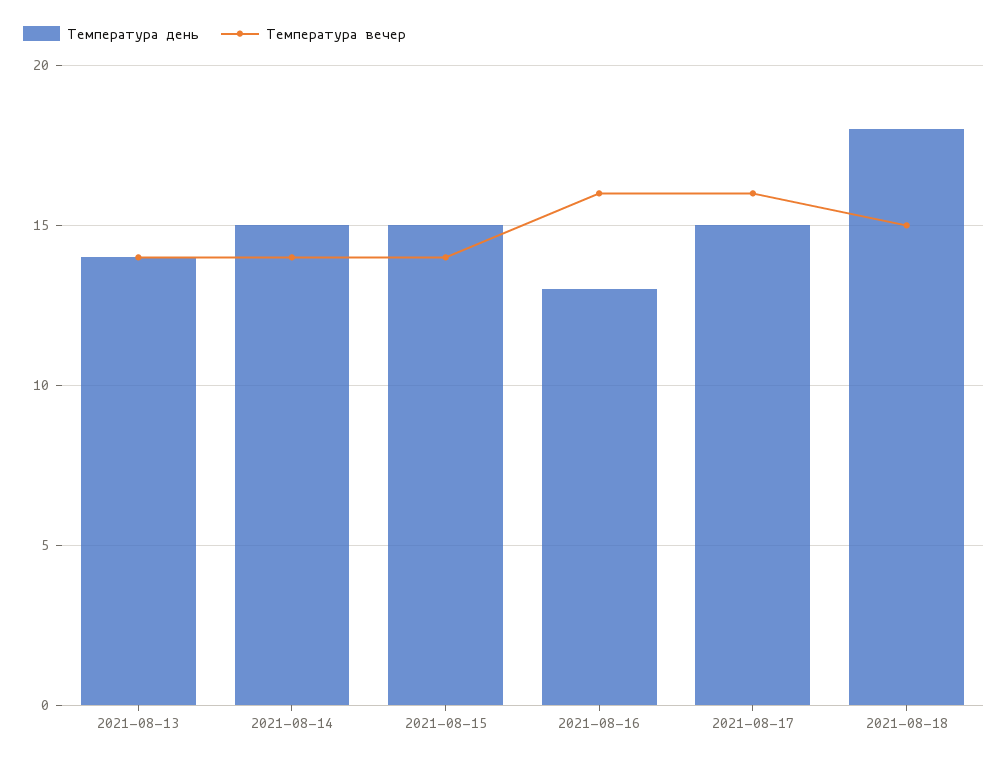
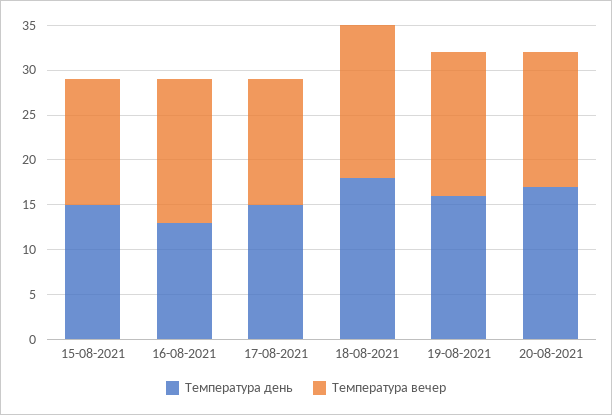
Температура день, 2021-08-13: 14 -> none
Температура вечер, 2021-08-13: 14 -> none
Температура день, 2021-08-14: 15 -> none
Температура вечер, 2021-08-14: 14 -> none
Температура вечер, 2021-08-17: 16 -> 14
Температура вечер, 2021-08-18: 15 -> 17
Температура день, 19-08-2021: none -> 16
Температура вечер, 19-08-2021: none -> 16
Температура день, 20-08-2021: none -> 17
Температура вечер, 20-08-2021: none -> 15

